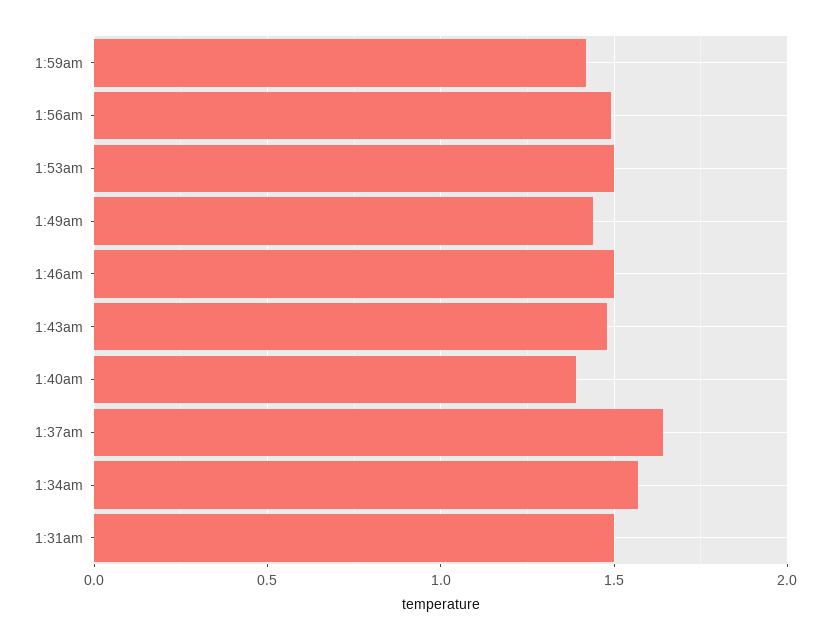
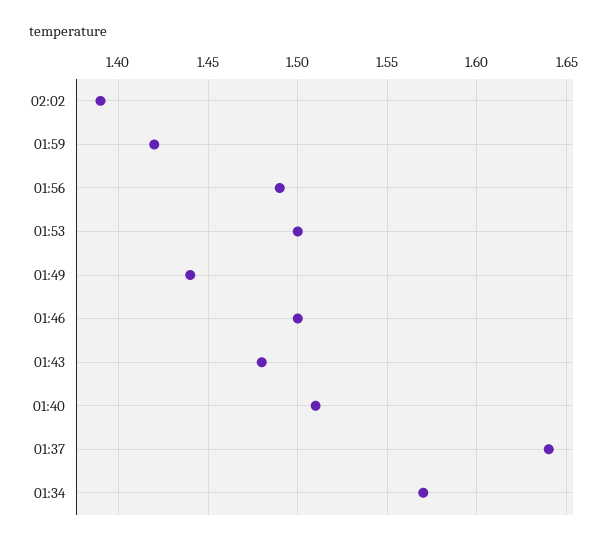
1:40am: 1.4 -> 1.51
1:31am: 1.5 -> none
02:02: none -> 1.39

